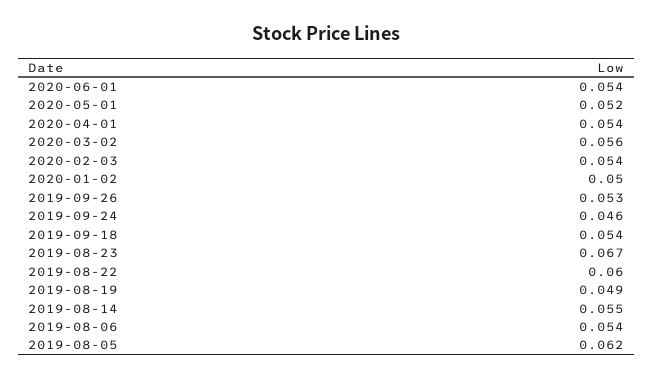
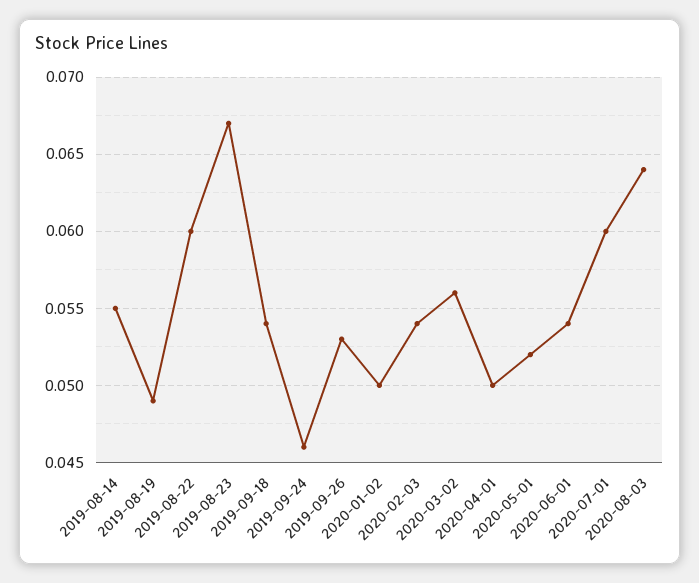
2020-04-01: 0.054 -> 0.05
2019-08-06: 0.054 -> none
2019-08-05: 0.062 -> none
2020-07-01: none -> 0.06
2020-08-03: none -> 0.064

